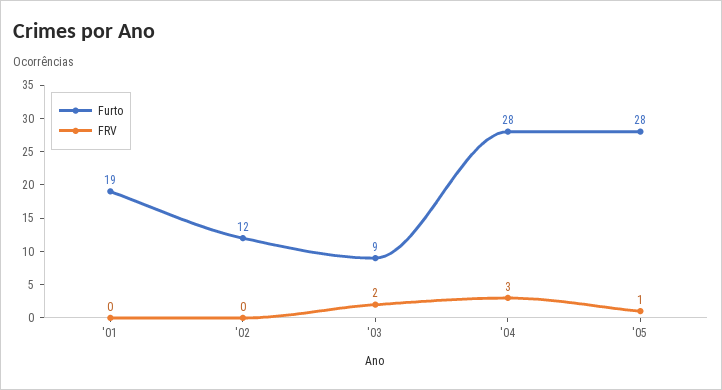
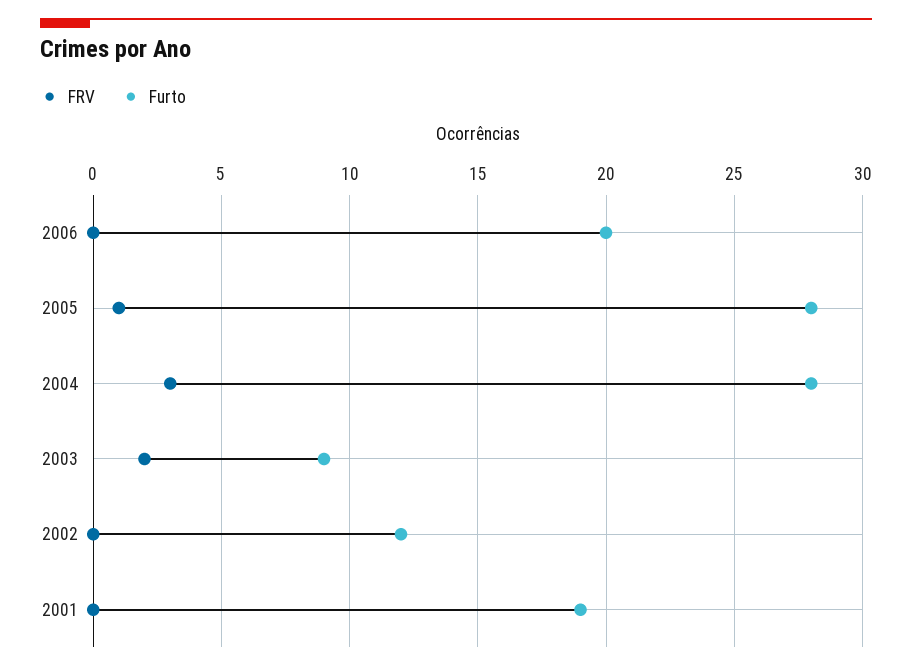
FRV, 2006: none -> 0
Furto, 2006: none -> 20

